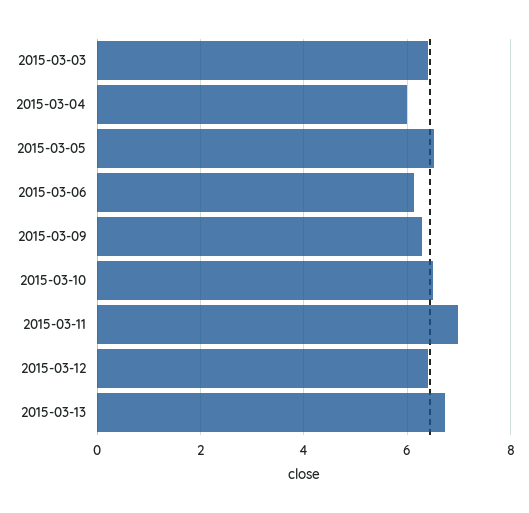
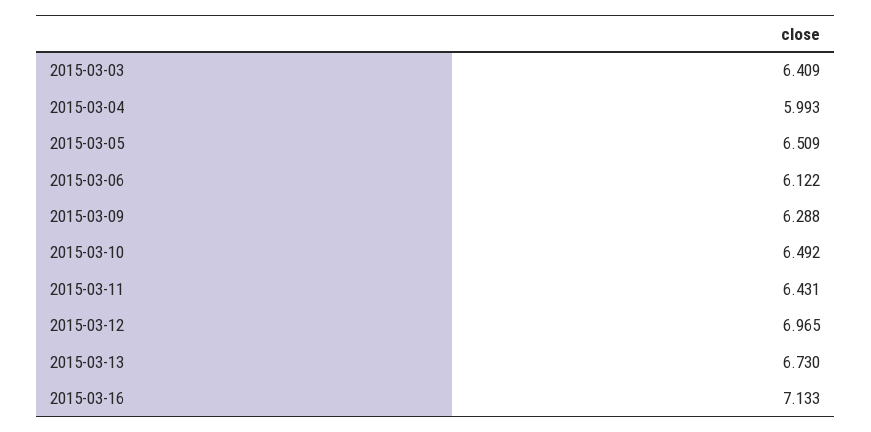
2015-03-11: 7 -> 6.431
2015-03-12: 6.4 -> 6.965
2015-03-16: none -> 7.133

